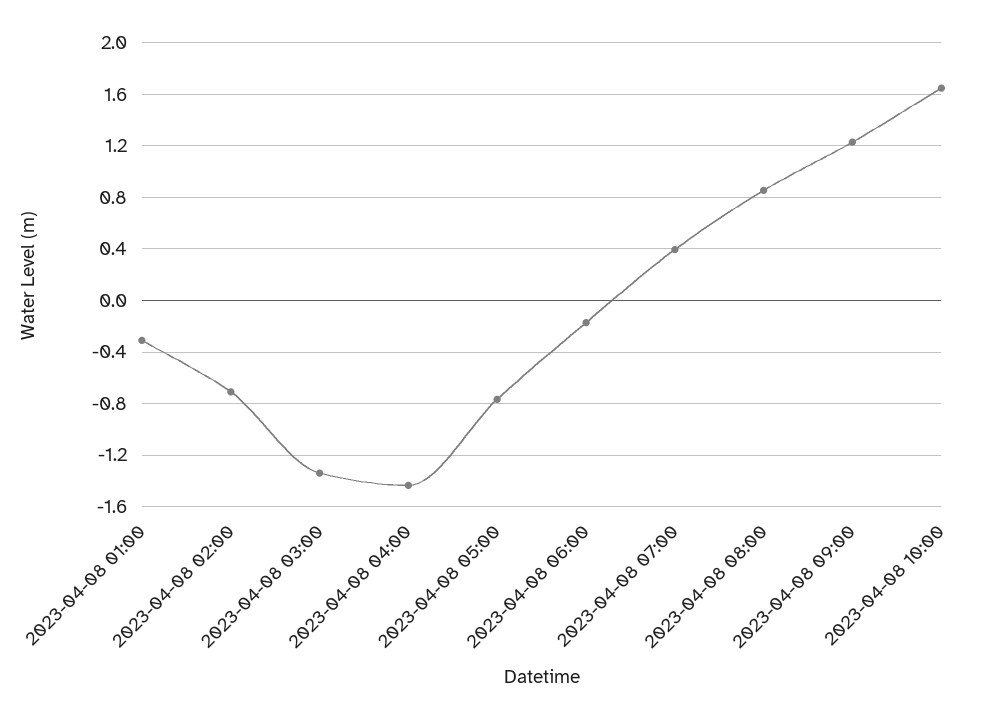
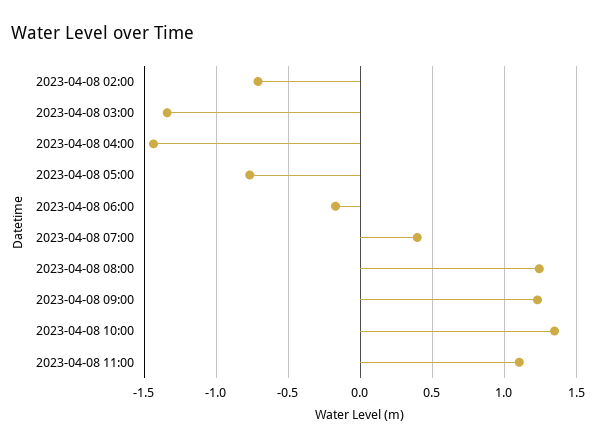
2023-04-08 01:00: -0.3 -> none
2023-04-08 08:00: 0.85 -> 1.25
2023-04-08 10:00: 1.65 -> 1.35
2023-04-08 11:00: none -> 1.1

